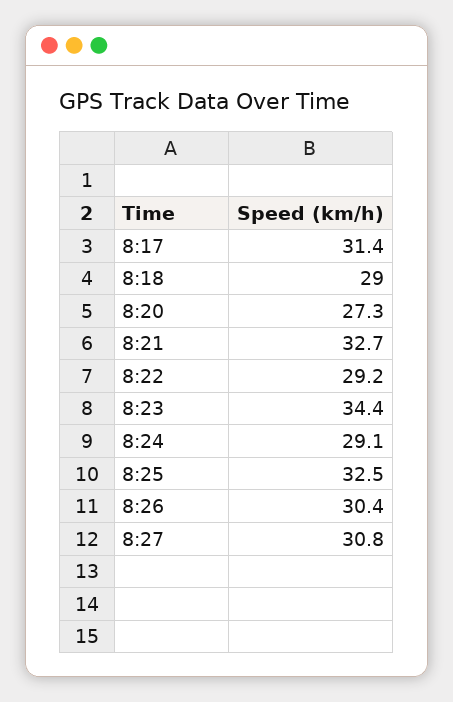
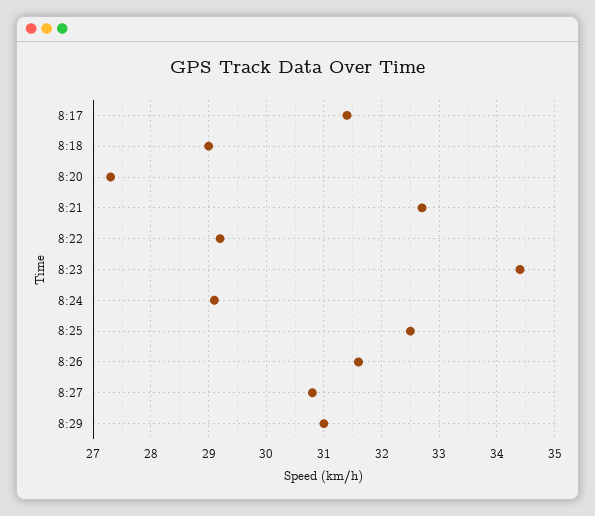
8:26: 30.4 -> 31.5
8:29: none -> 31

